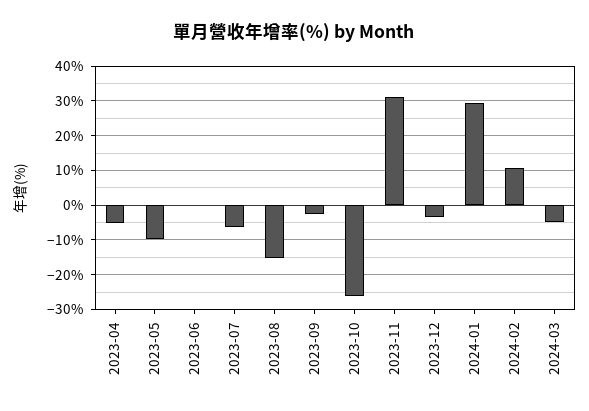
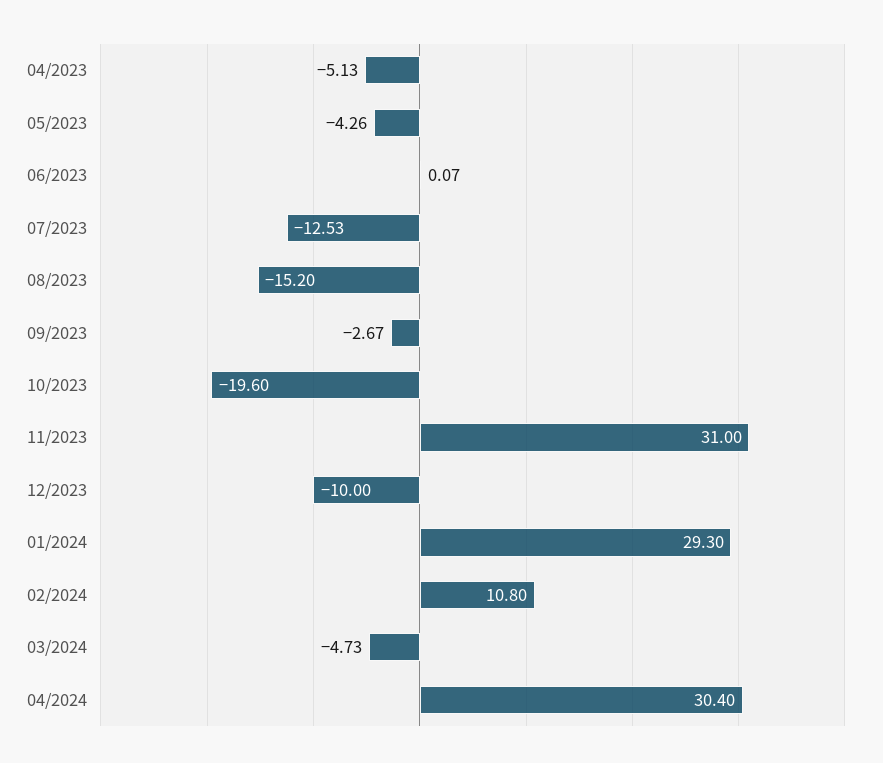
2023-05: -10 -> -4.26
2023-07: -6 -> -12.53
2023-10: -26 -> -19.6
2023-12: -4 -> -10
04/2024: none -> 30.4

